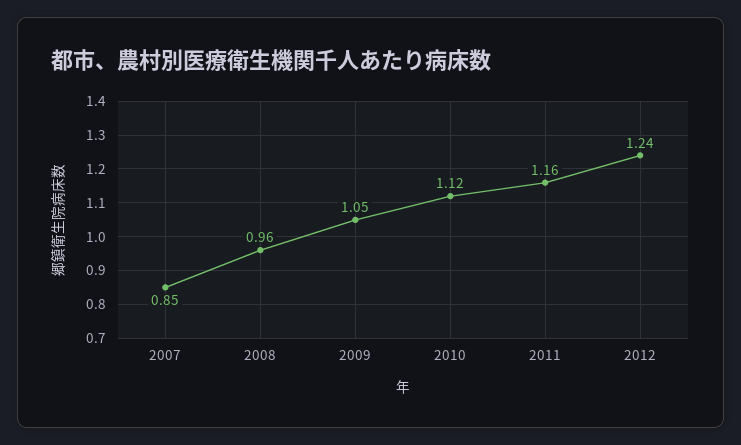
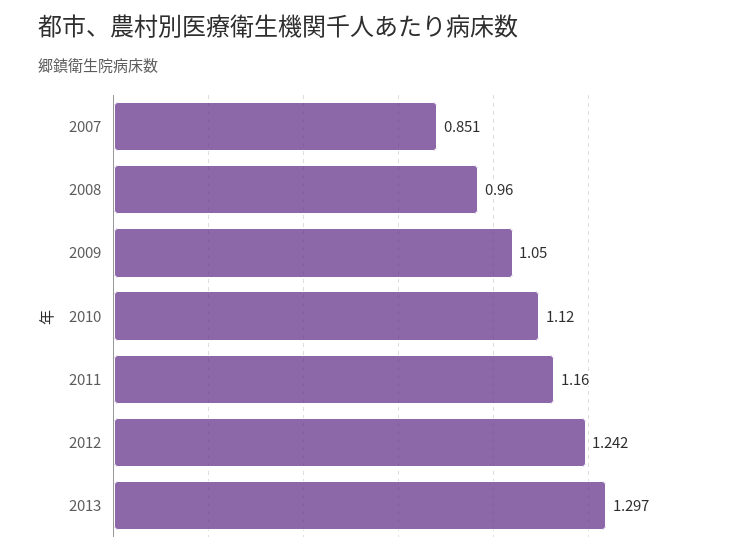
2013: none -> 1.297

